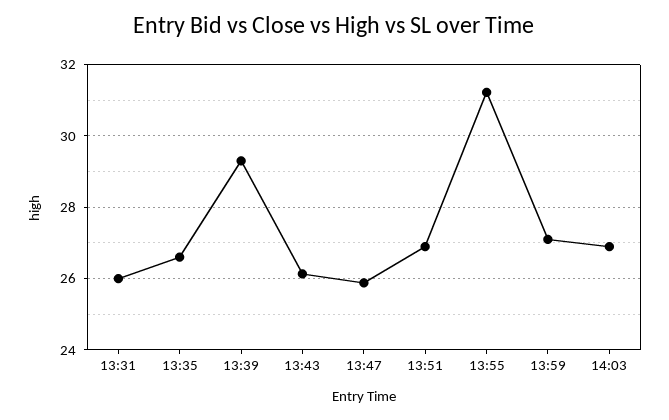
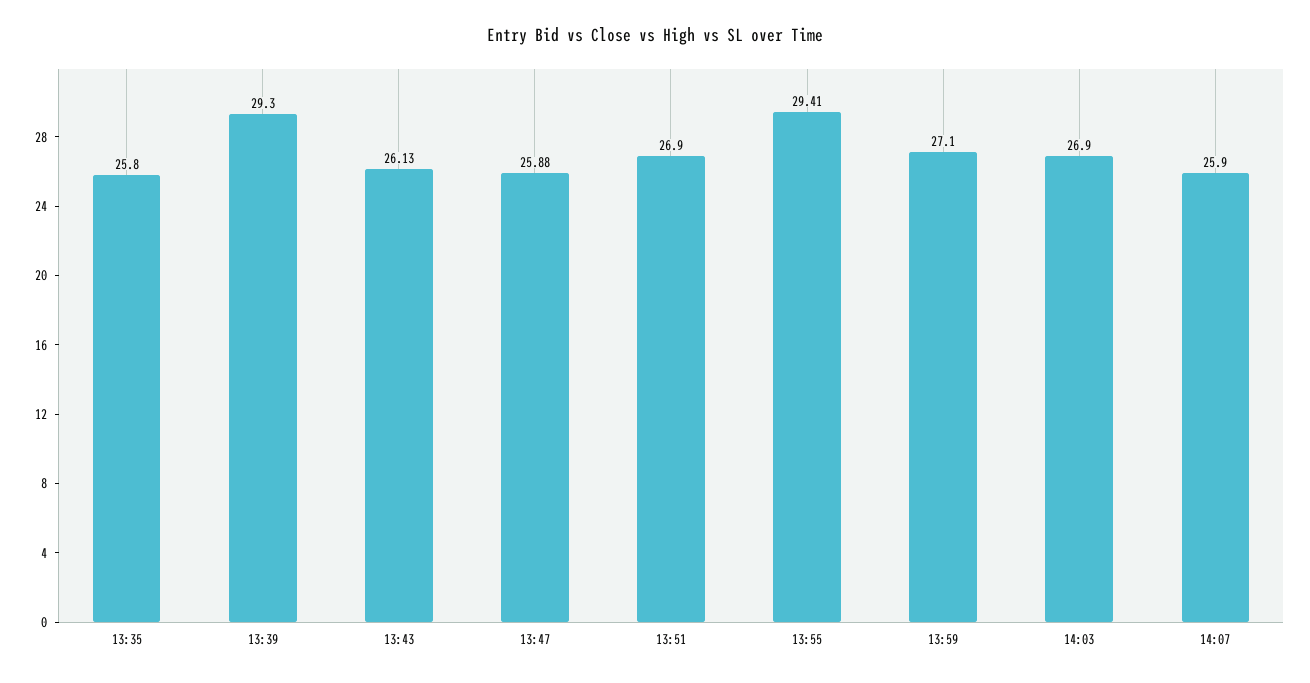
13:31: 26 -> none
13:35: 26.6 -> 25.8
13:55: 31.2 -> 29.41
14:07: none -> 25.9

